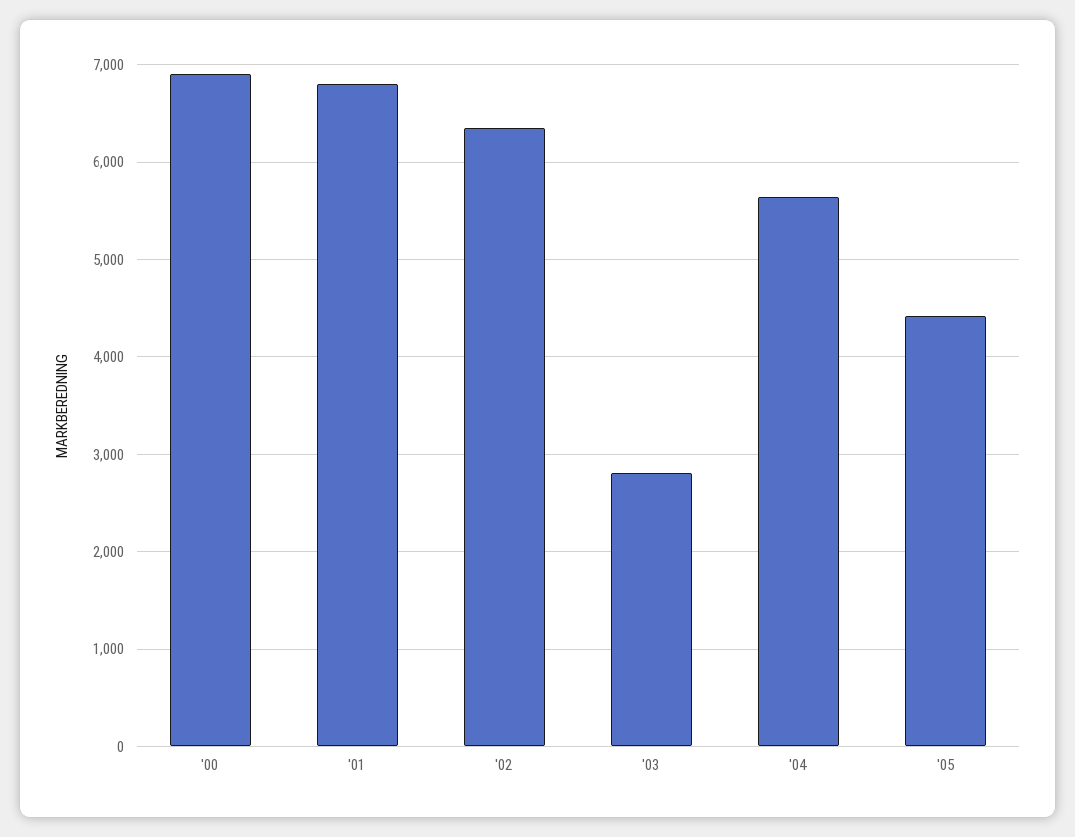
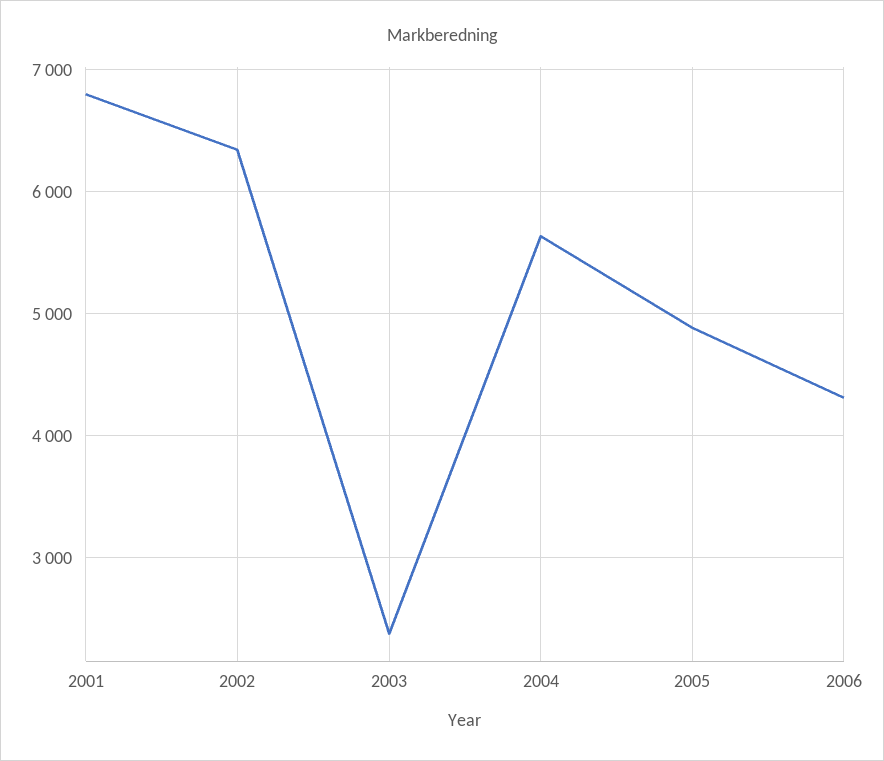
'00: 6900 -> none
'03: 2800 -> 2400
'05: 4400 -> 4900
2006: none -> 4300

